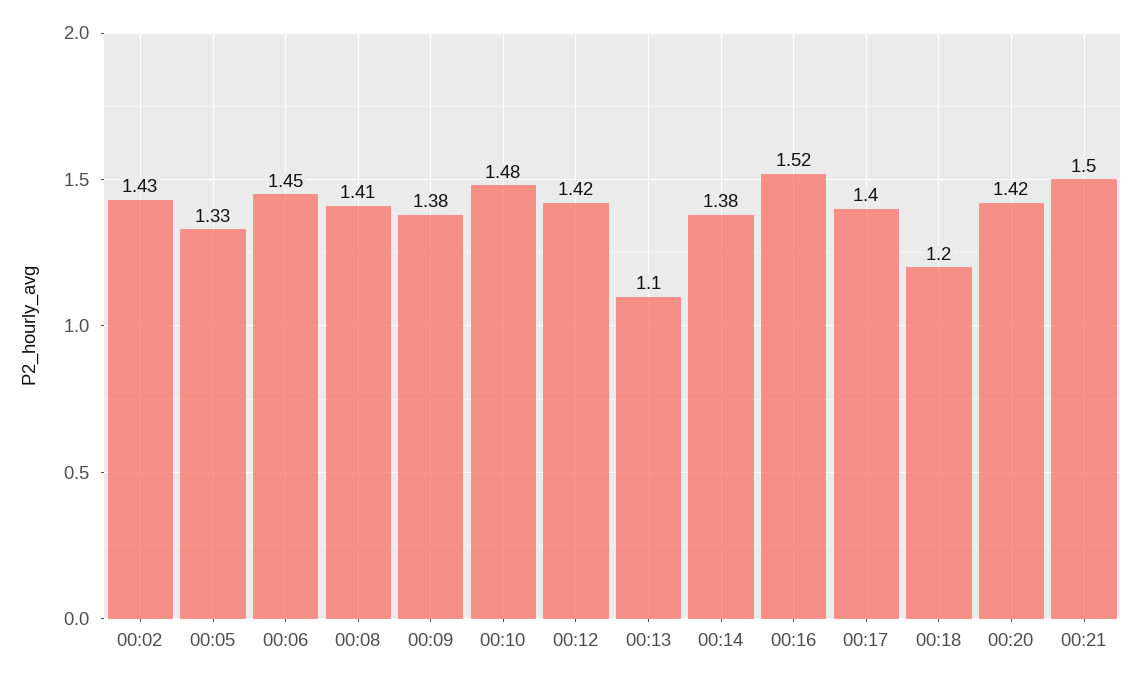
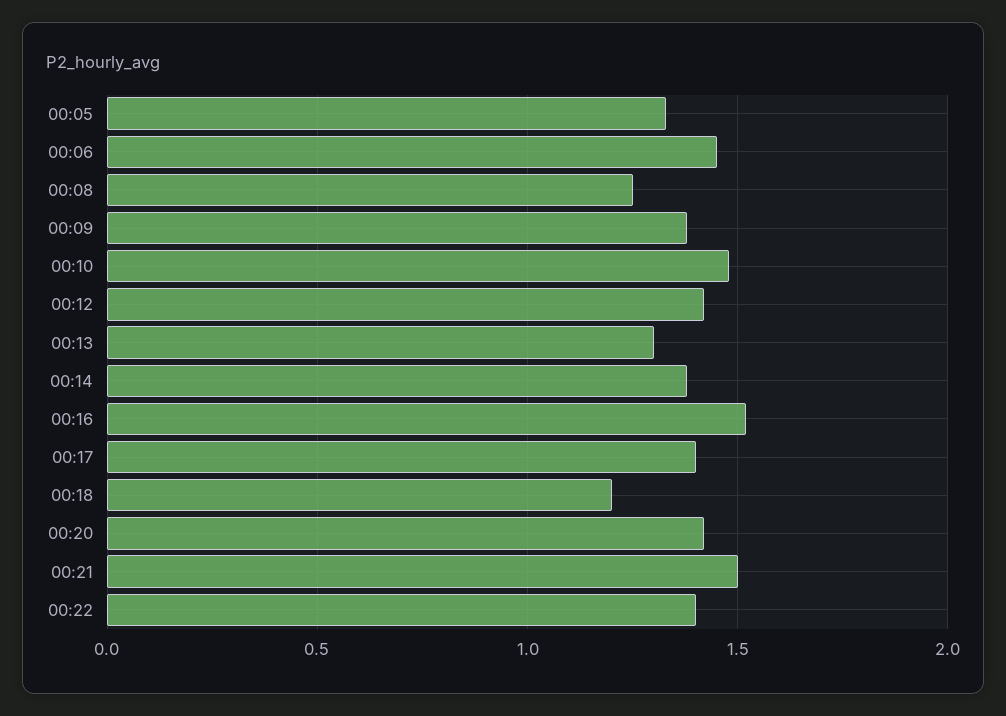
00:02: 1.43 -> none
00:08: 1.41 -> 1.25
00:13: 1.1 -> 1.3
00:22: none -> 1.4

